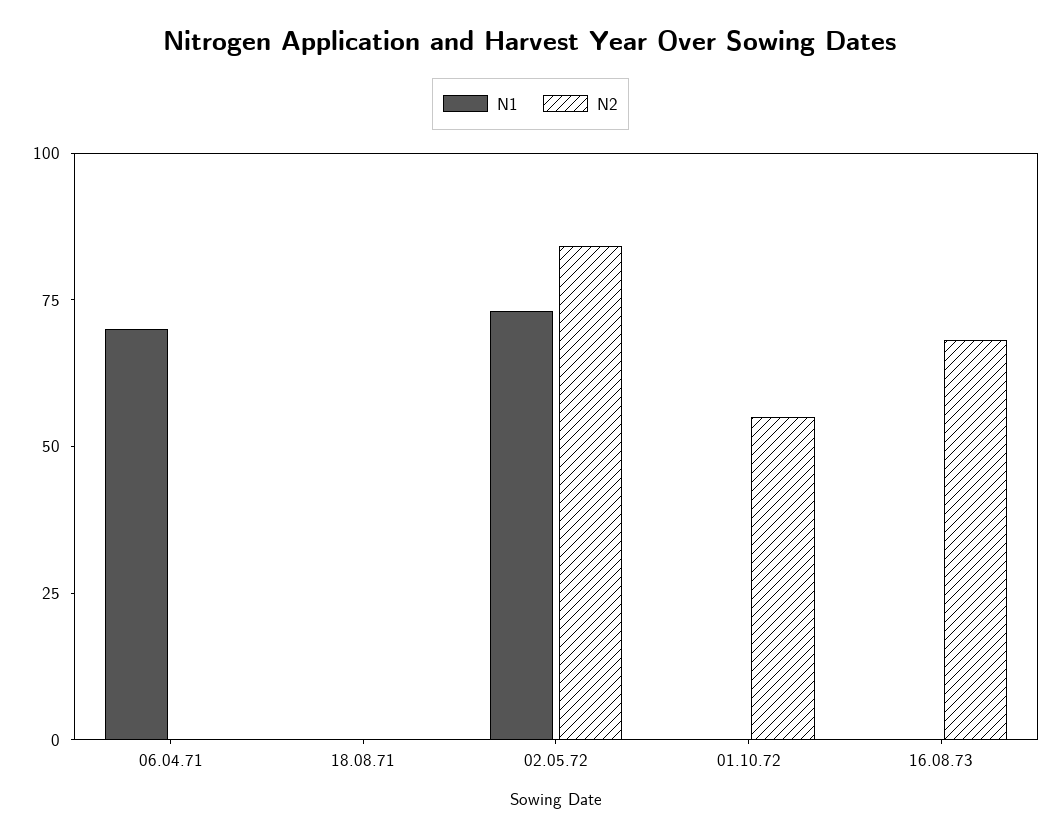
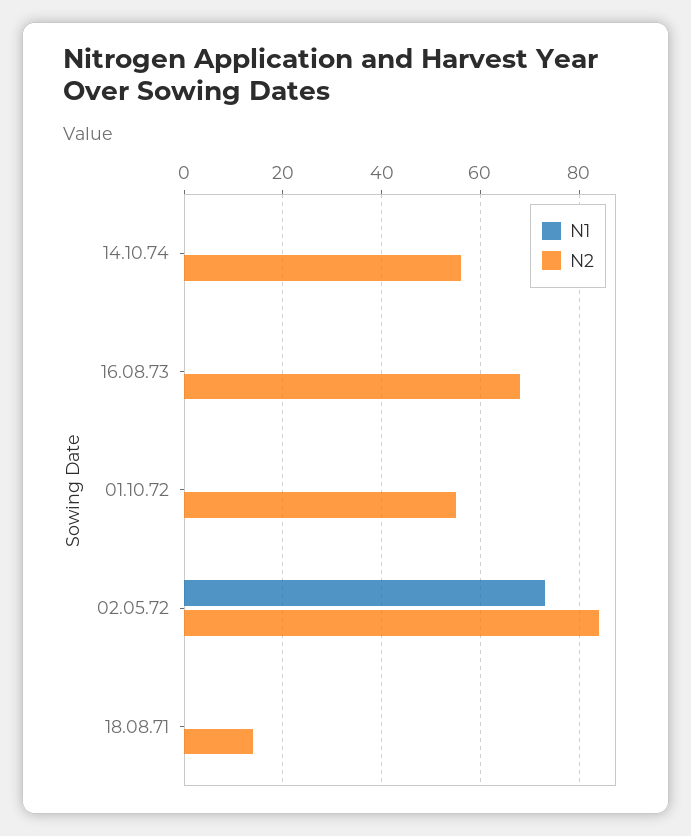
N1, 06.04.71: 70 -> none
N2, 06.04.71: 0 -> none
N2, 18.08.71: 0 -> 14
N1, 14.10.74: none -> 0
N2, 14.10.74: none -> 56

